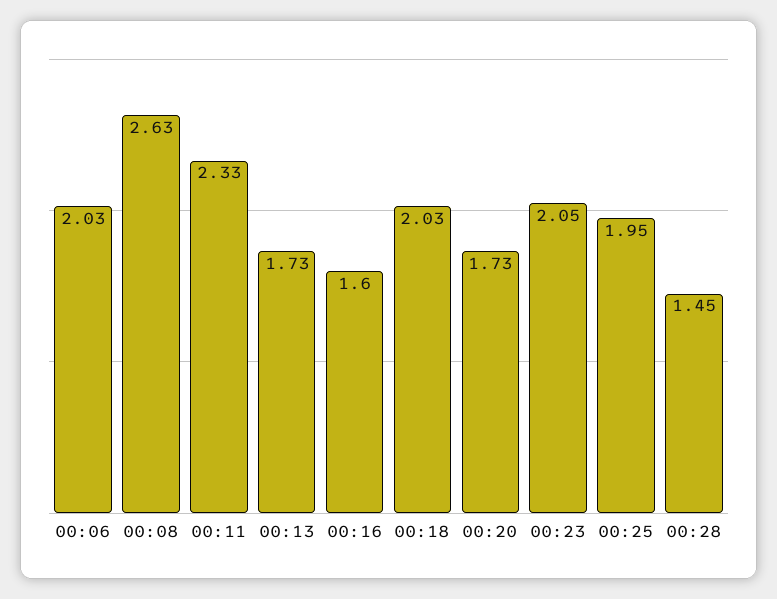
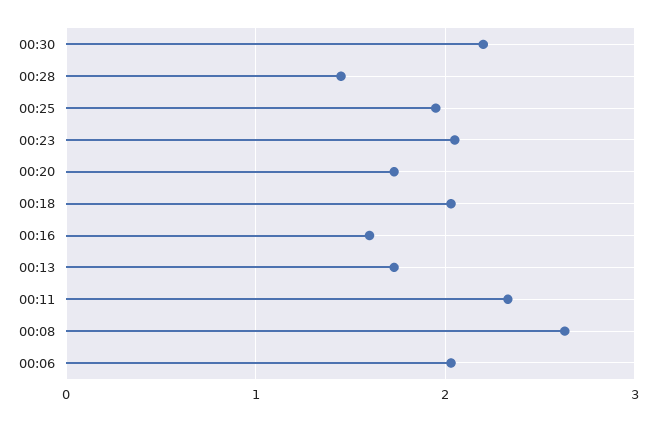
00:30: none -> 2.2

